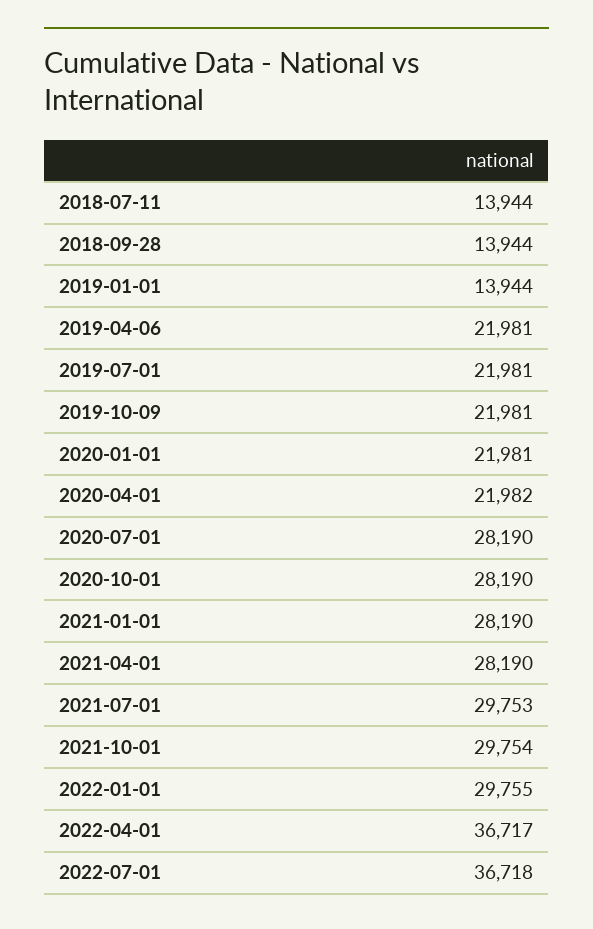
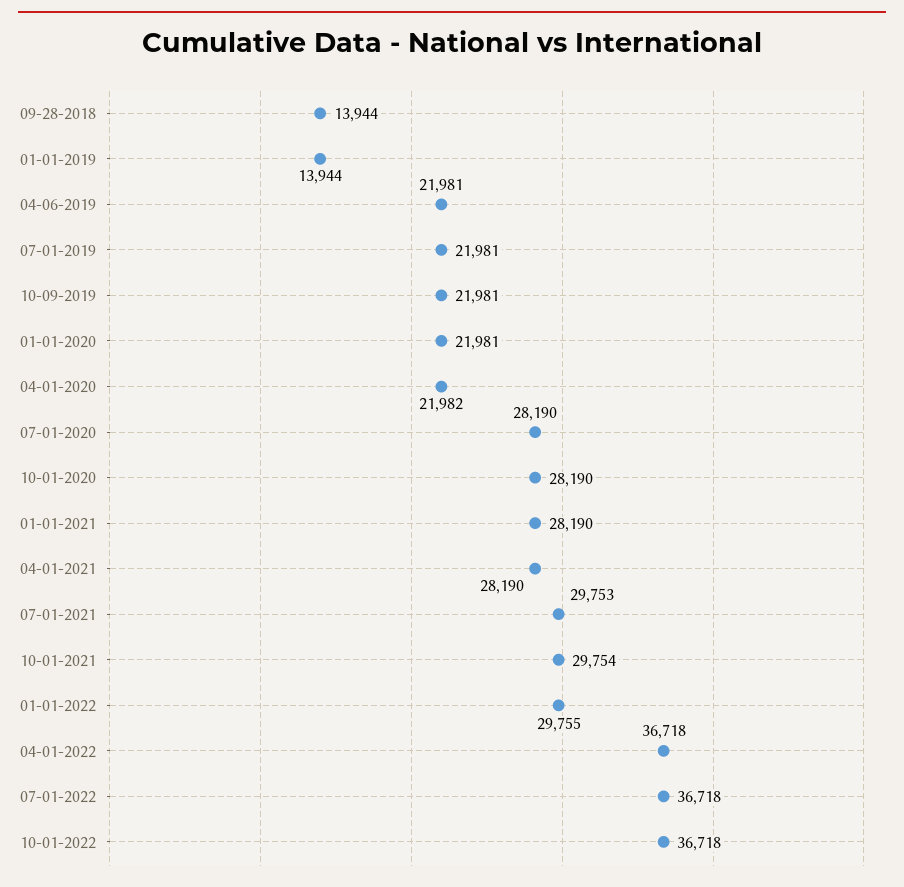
2018-07-11: 13944 -> none
2022-04-01: 36717 -> 36718
10-01-2022: none -> 36718

